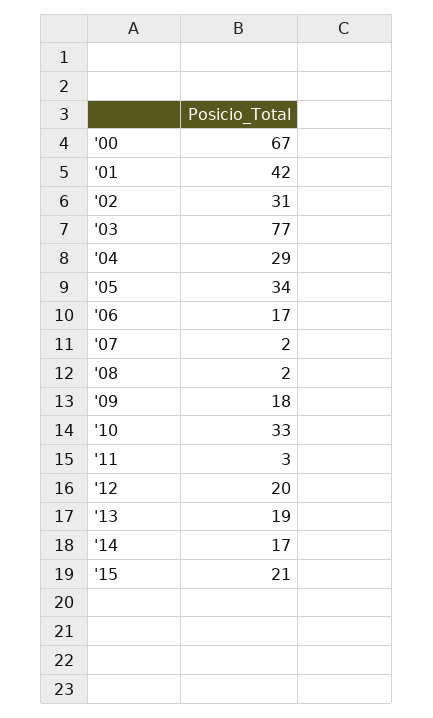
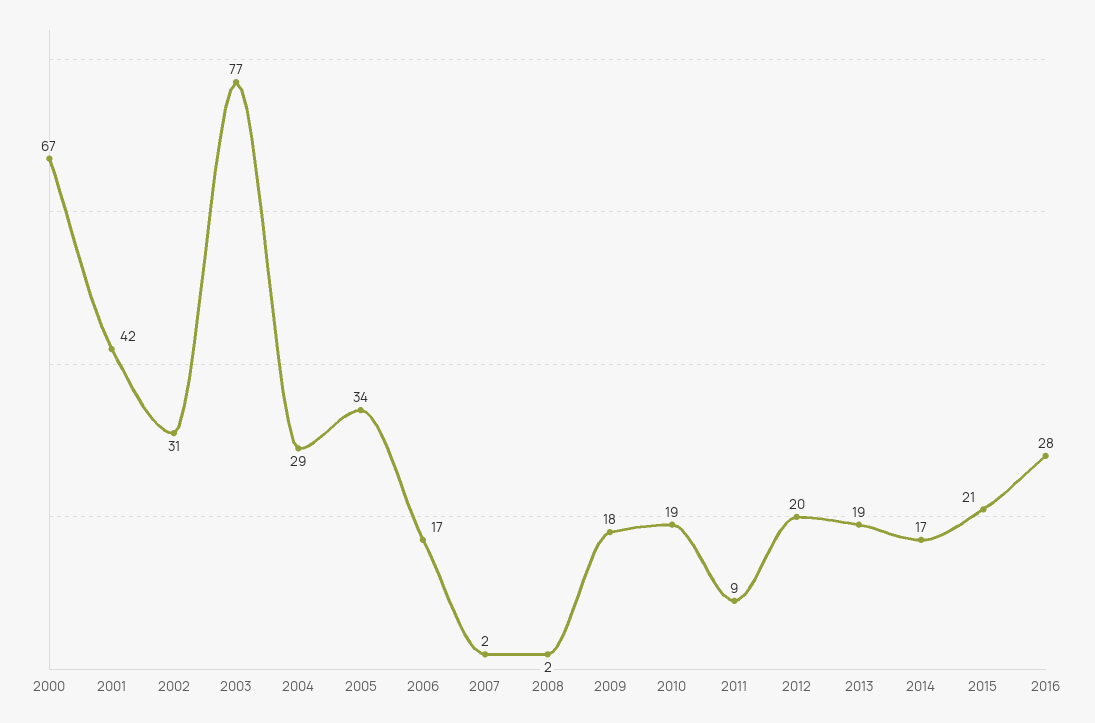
'10: 33 -> 19
'11: 3 -> 9
2016: none -> 28

